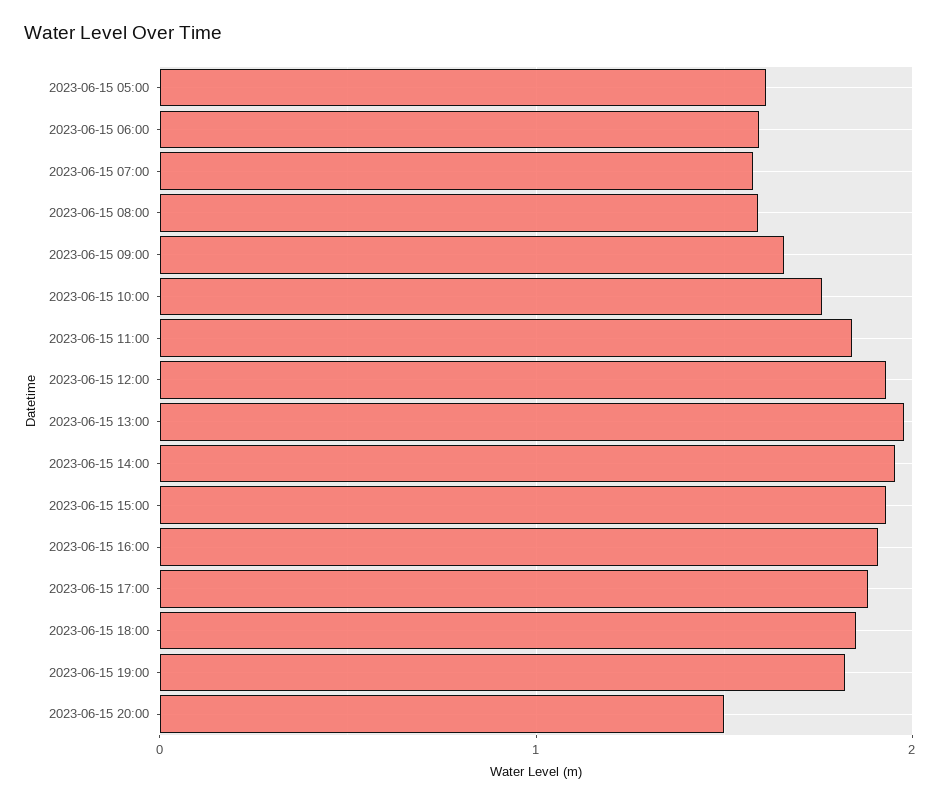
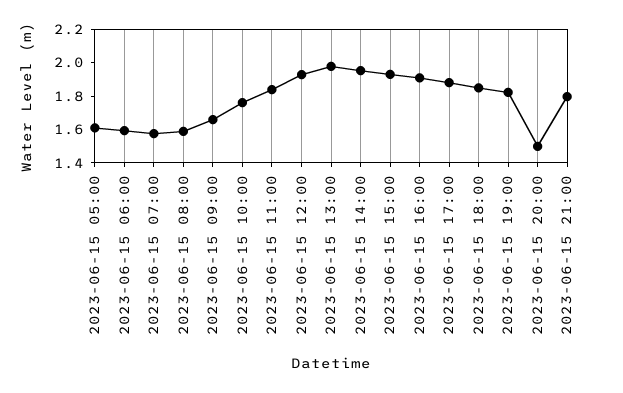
2023-06-15 21:00: none -> 1.8

